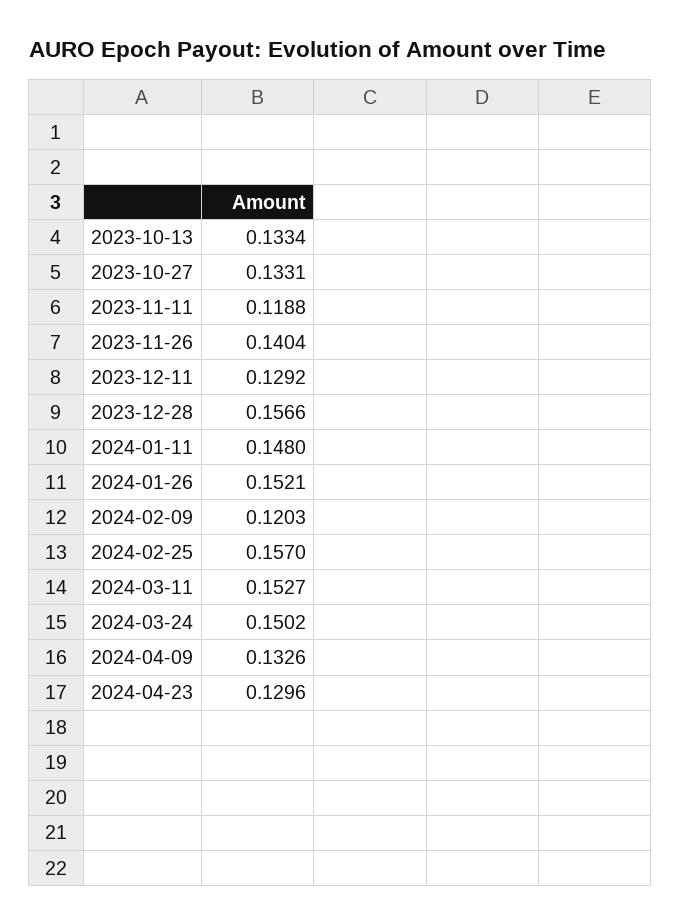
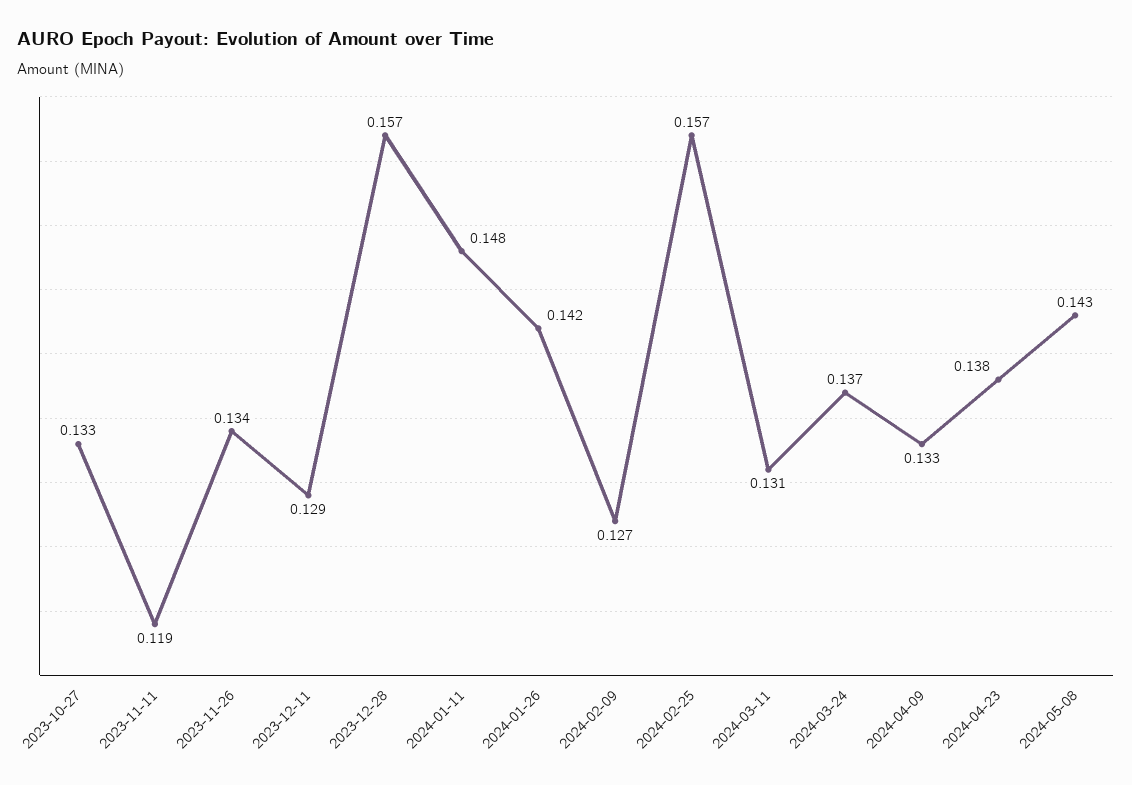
2023-10-13: 0.1334 -> none
2023-11-26: 0.1404 -> 0.134
2024-01-26: 0.1521 -> 0.142
2024-02-09: 0.1203 -> 0.127
2024-03-11: 0.1527 -> 0.131
2024-03-24: 0.1502 -> 0.137
2024-04-23: 0.1296 -> 0.138
2024-05-08: none -> 0.143

